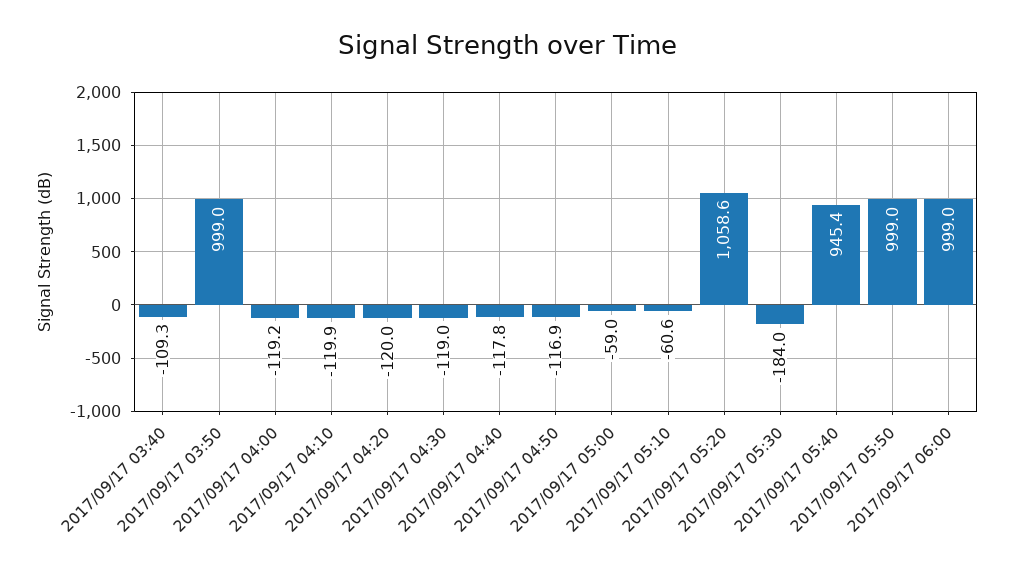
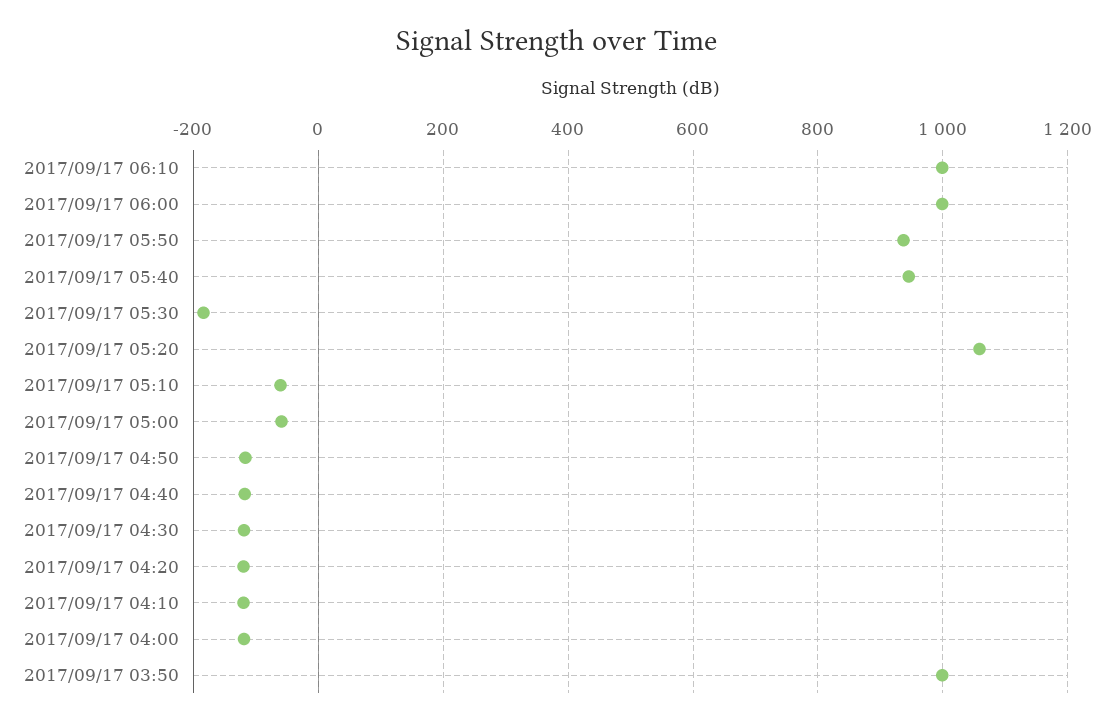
2017/09/17 03:40: -109.3 -> none
2017/09/17 05:50: 999 -> 940
2017/09/17 06:10: none -> 1000

